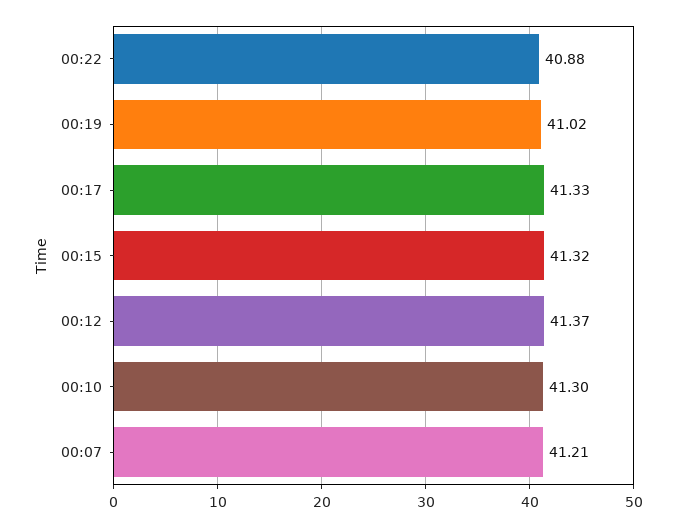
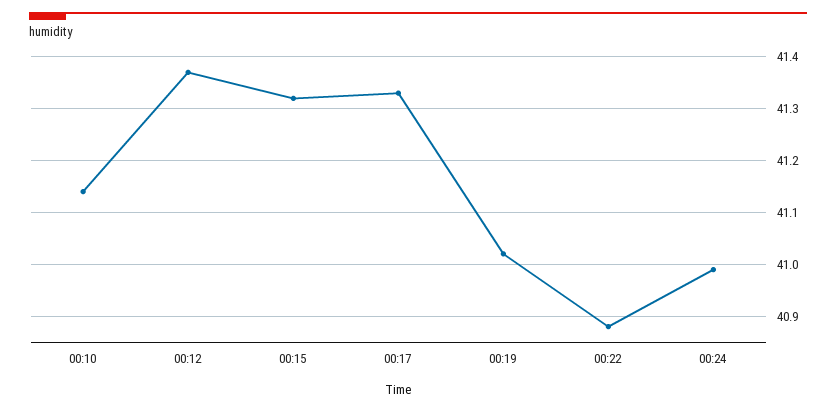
00:10: 41.3 -> 41.15
00:07: 41.21 -> none
00:24: none -> 41

